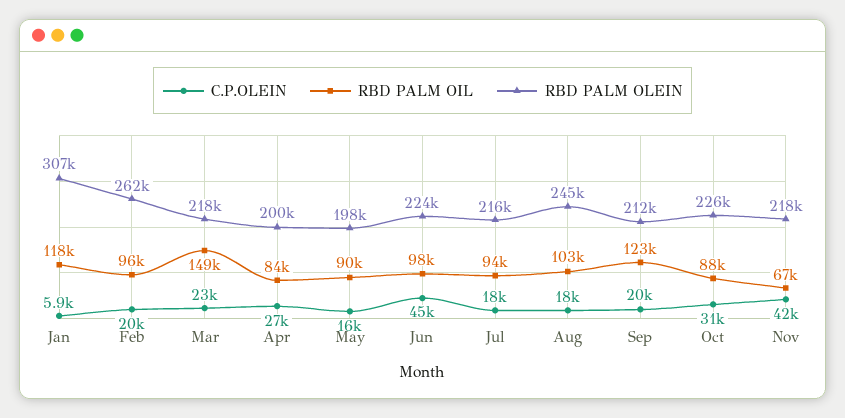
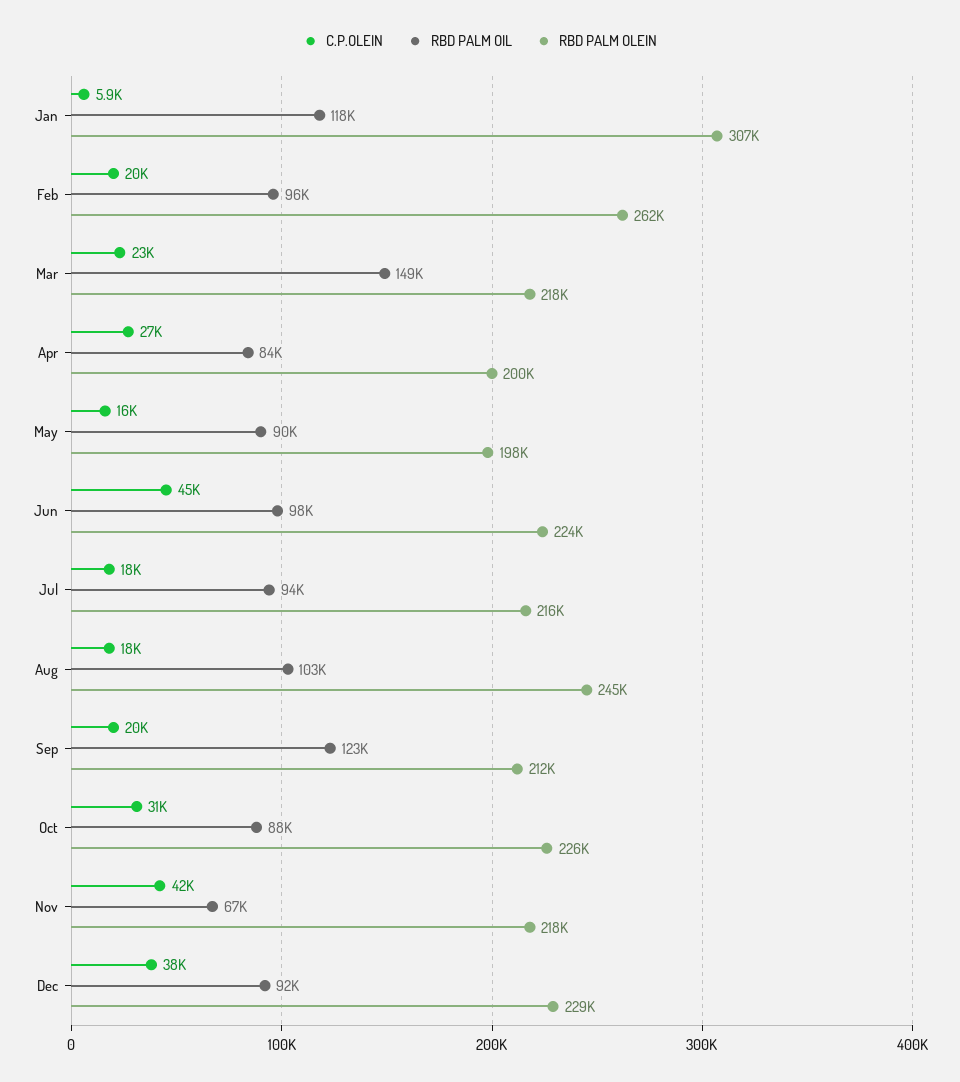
C.P.OLEIN, Dec: none -> 38000
RBD PALM OIL, Dec: none -> 92000
RBD PALM OLEIN, Dec: none -> 229000

